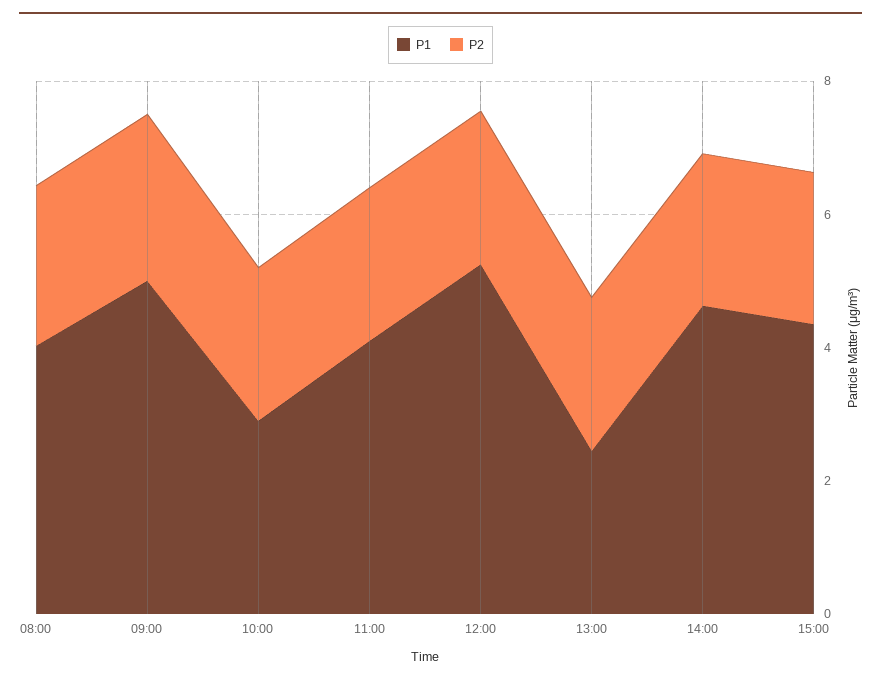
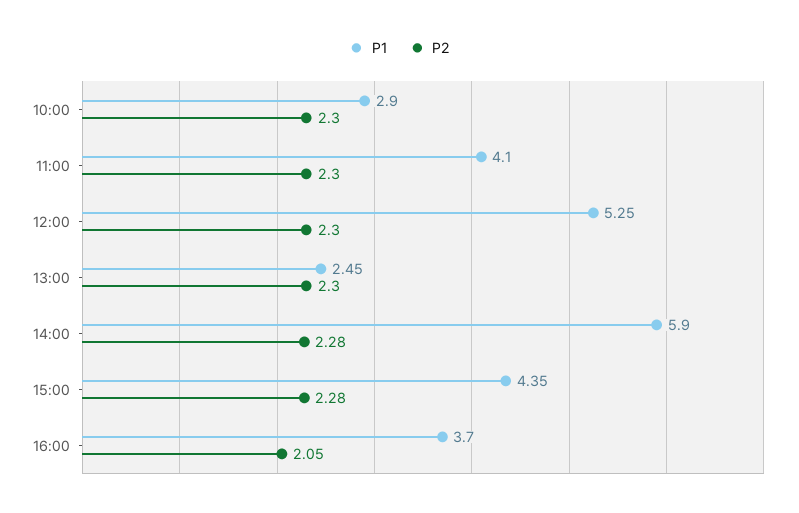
P1, 08:00: 4 -> none
P2, 08:00: 2.5 -> none
P1, 09:00: 5 -> none
P2, 09:00: 2.5 -> none
P1, 14:00: 4.5 -> 5.9
P1, 16:00: none -> 3.7
P2, 16:00: none -> 2.05

